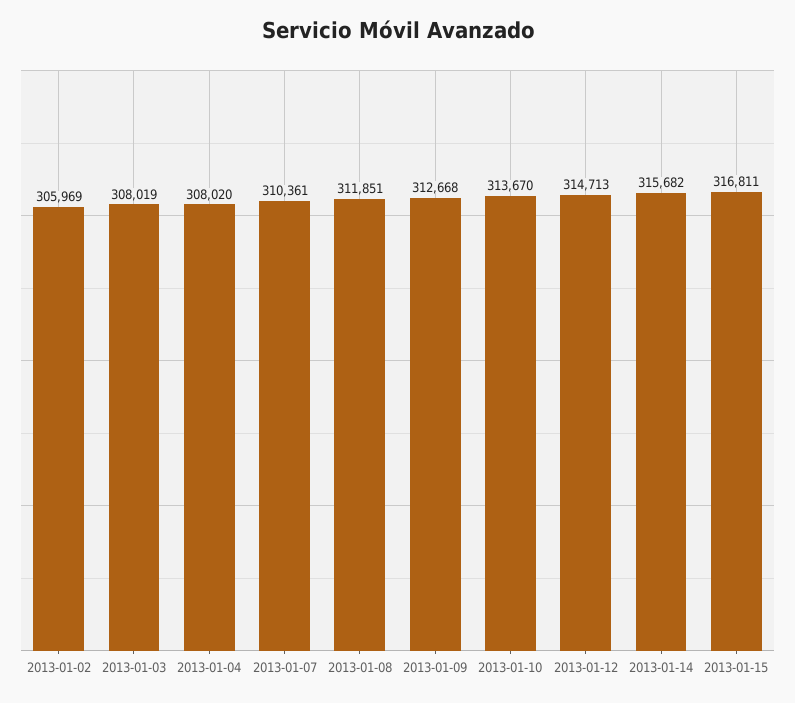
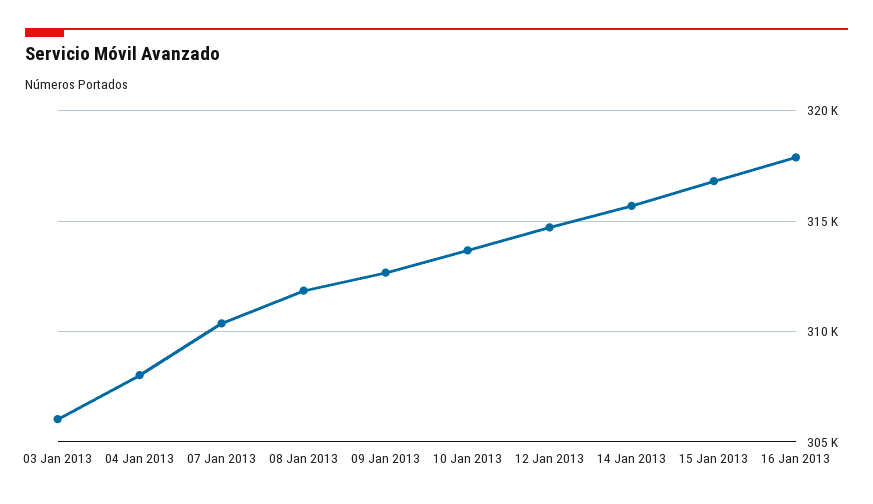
2013-01-02: 305969 -> none
2013-01-03: 308019 -> 306000
16 Jan 2013: none -> 318000

